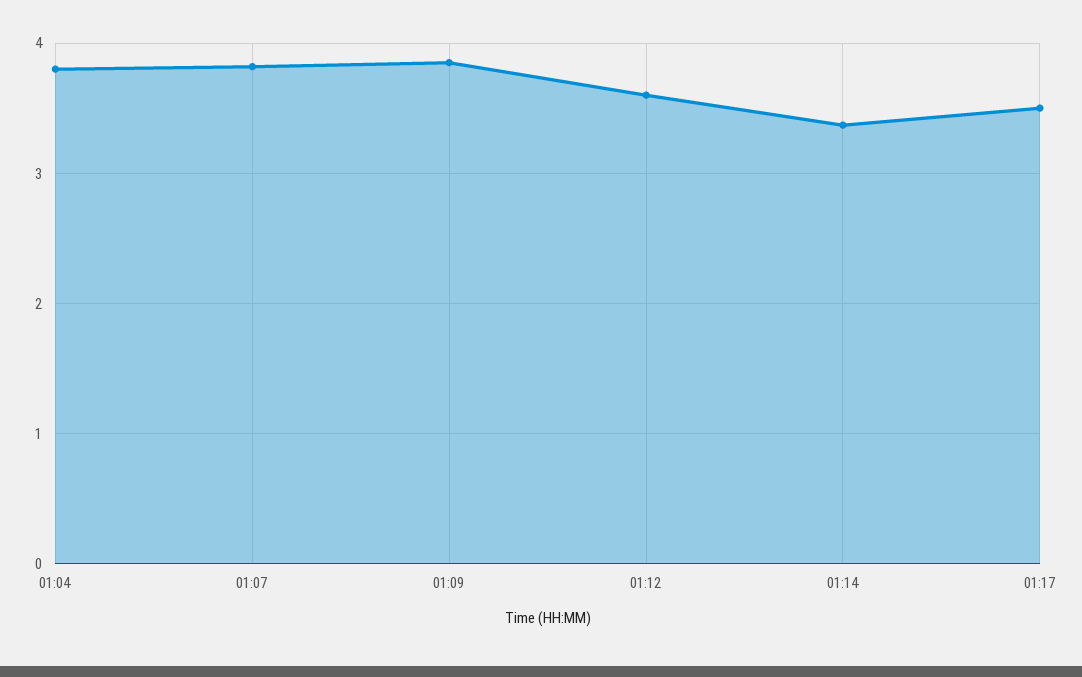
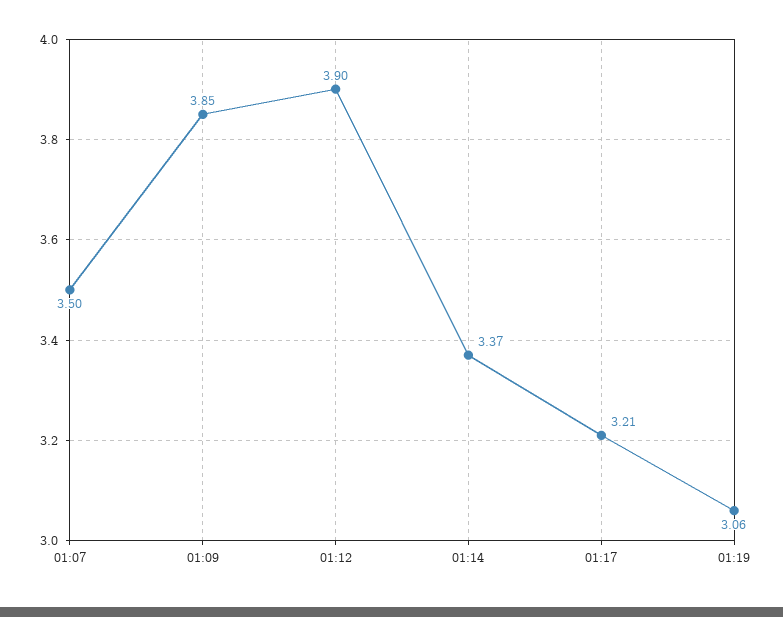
01:04: 3.8 -> none
01:07: 3.8 -> 3.5
01:12: 3.6 -> 3.9
01:17: 3.5 -> 3.21
01:19: none -> 3.06

